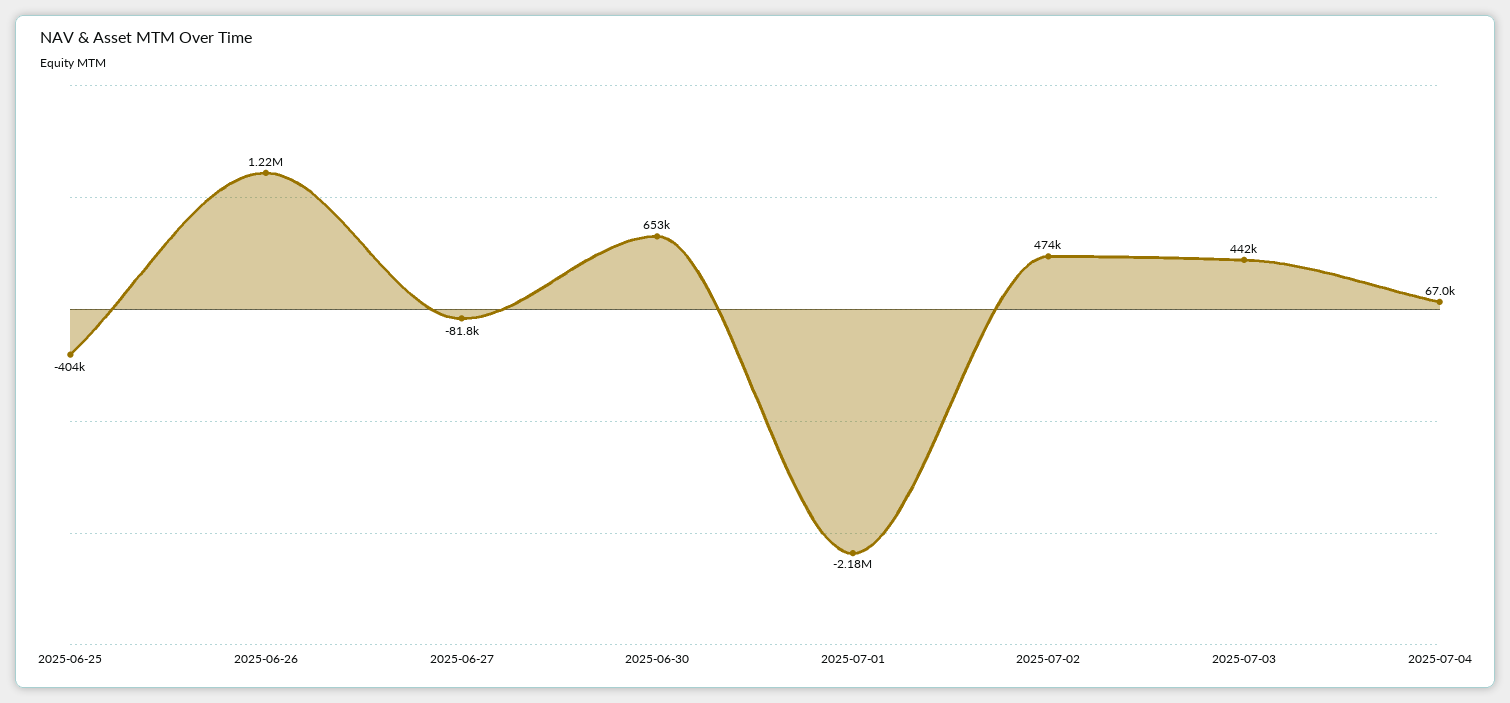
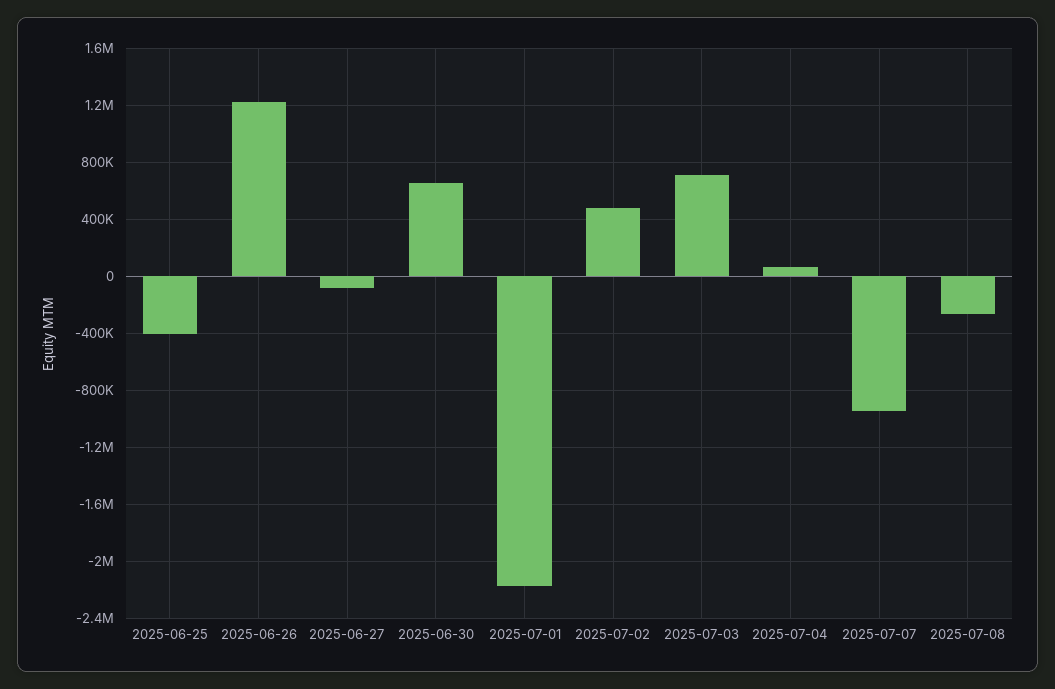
2025-07-03: 442000 -> 700000
2025-07-07: none -> -950000
2025-07-08: none -> -250000

